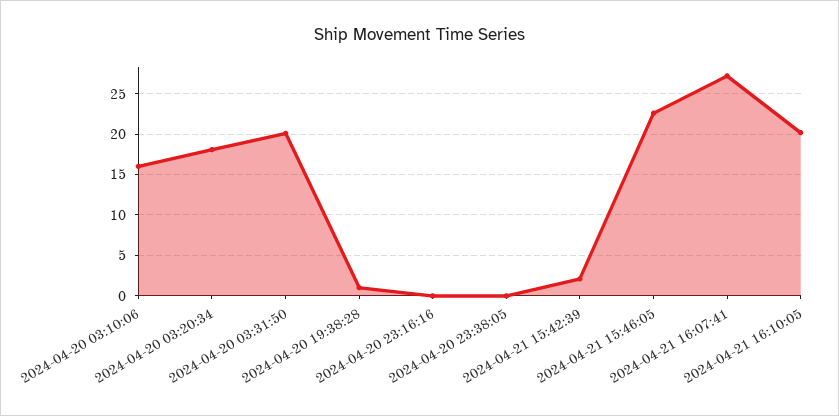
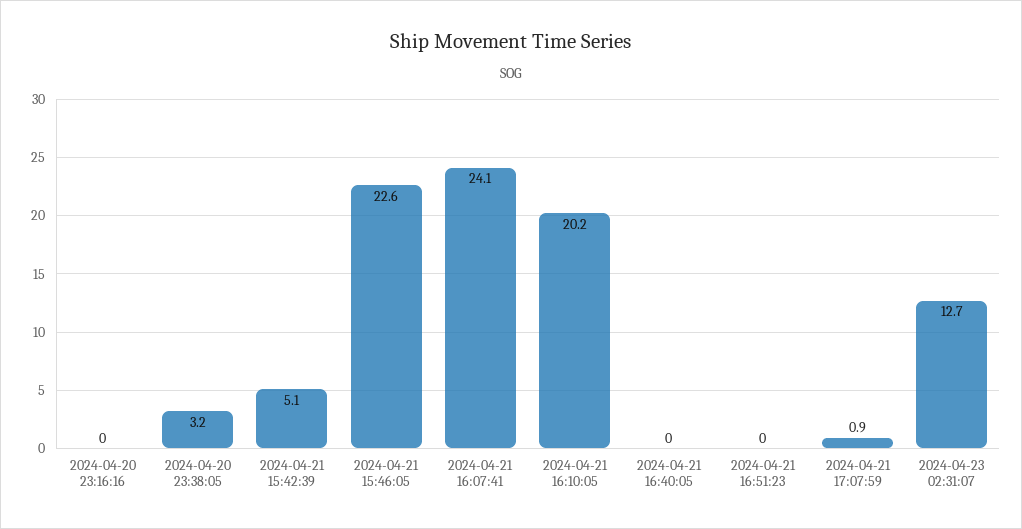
2024-04-20 03:10:06: 16 -> none
2024-04-20 03:20:34: 18 -> none
2024-04-20 03:31:50: 20 -> none
2024-04-20 19:38:28: 1 -> none
2024-04-20 23:38:05: 0 -> 3.2
2024-04-21 15:42:39: 2 -> 5.1
2024-04-21 16:07:41: 27 -> 24.1
2024-04-21 16:40:05: none -> 0
2024-04-21 16:51:23: none -> 0
2024-04-21 17:07:59: none -> 0.9
2024-04-23 02:31:07: none -> 12.7

